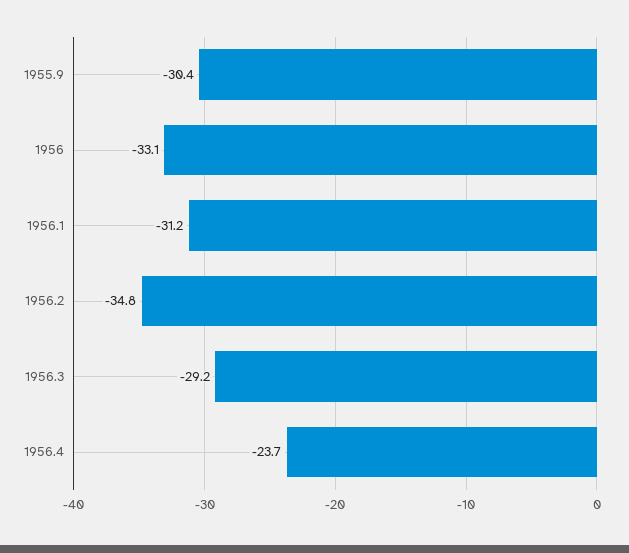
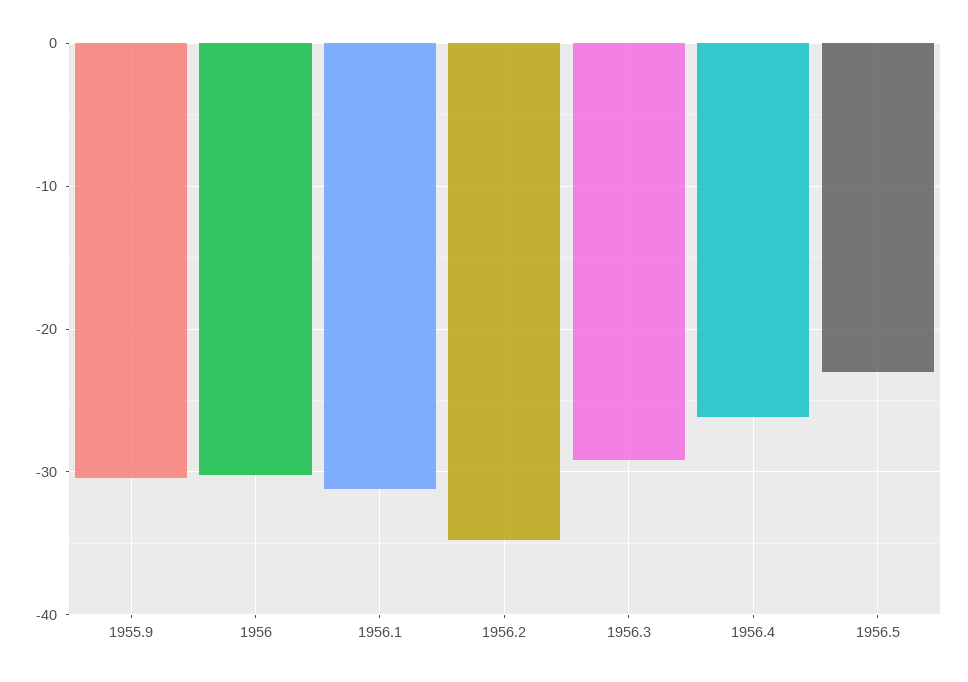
1956: -33.1 -> -30
1956.4: -23.7 -> -26
1956.5: none -> -23

